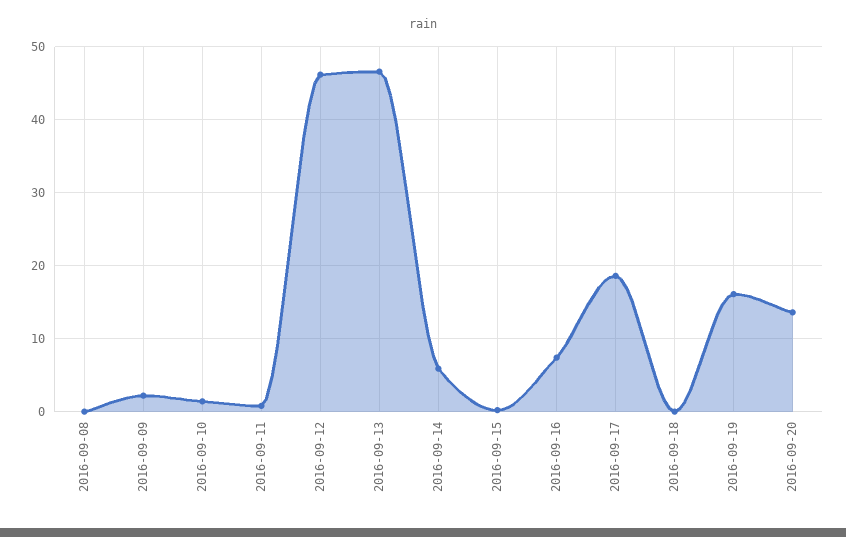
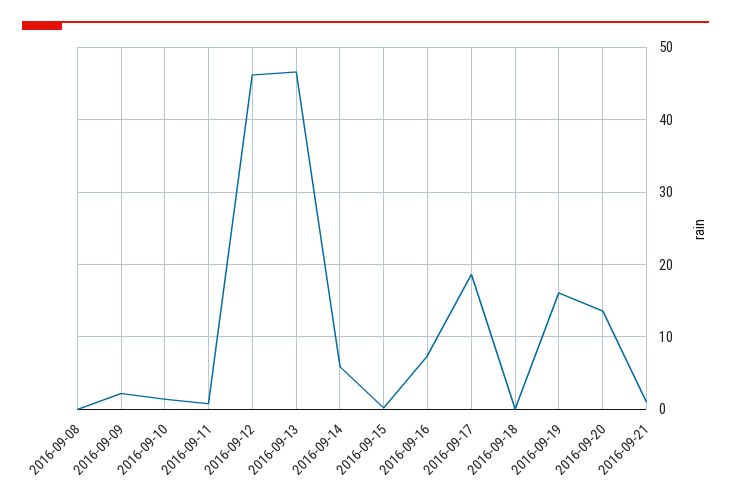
2016-09-21: none -> 1

